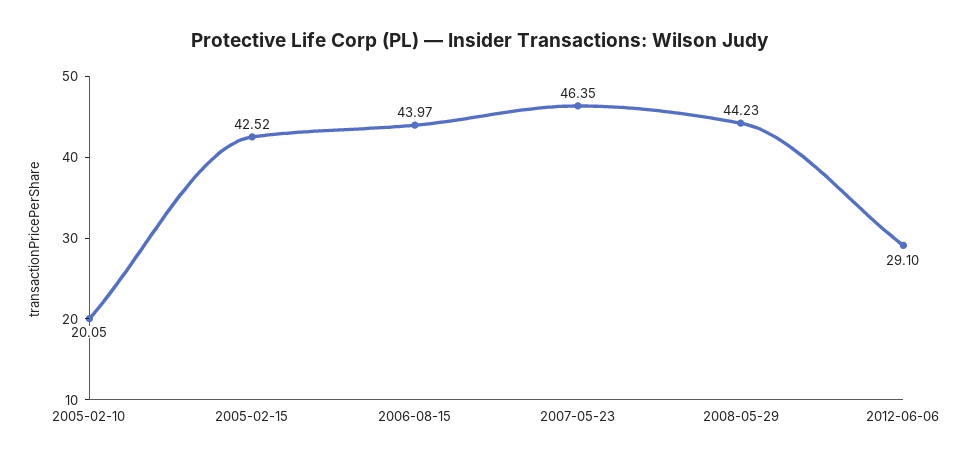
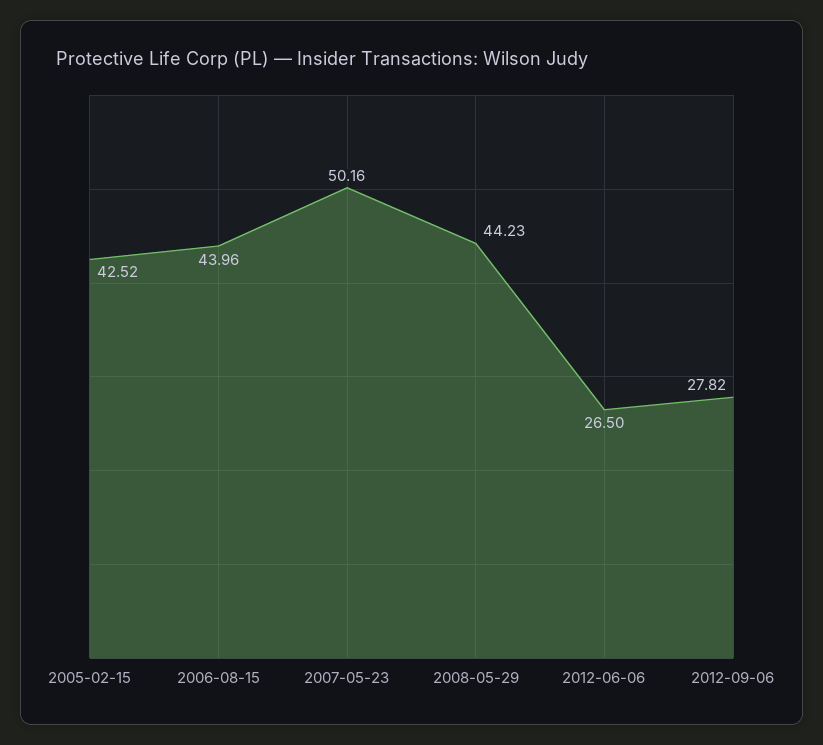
2005-02-10: 20.05 -> none
2006-08-15: 43.97 -> 43.96
2007-05-23: 46.35 -> 50.16
2012-06-06: 29.1 -> 26.5
2012-09-06: none -> 27.82

